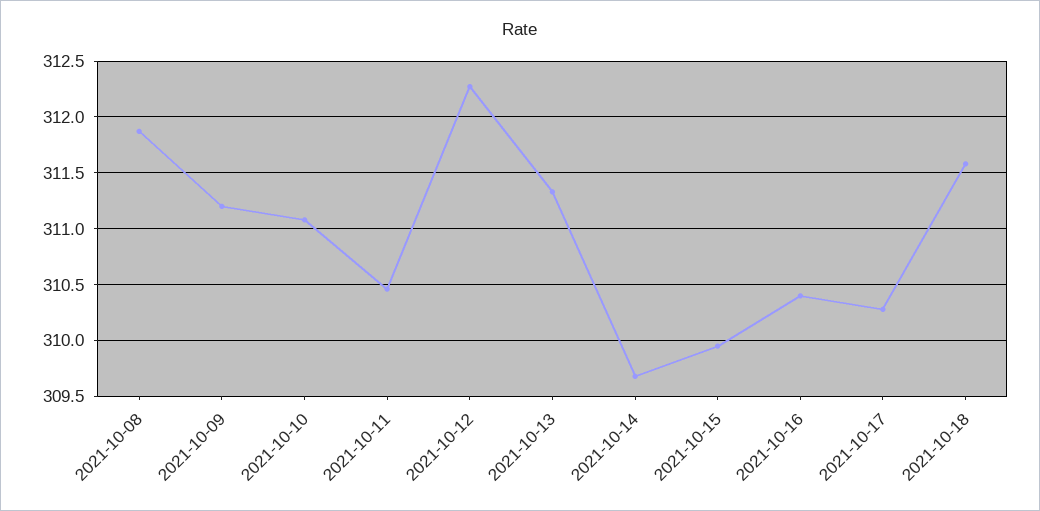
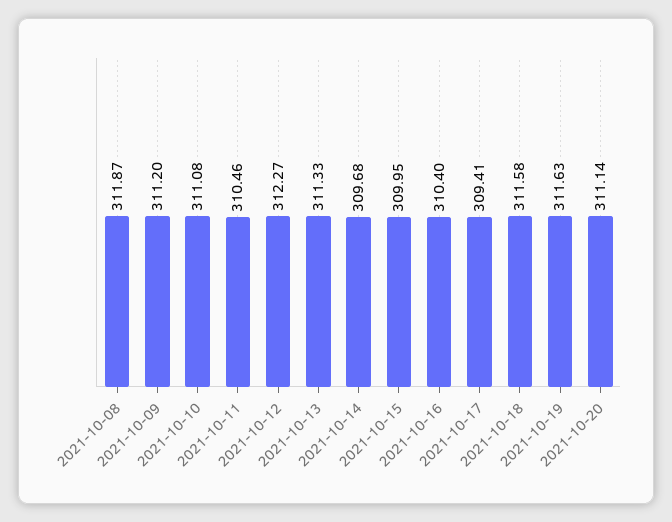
2021-10-17: 310.3 -> 309.41
2021-10-19: none -> 311.63
2021-10-20: none -> 311.14

